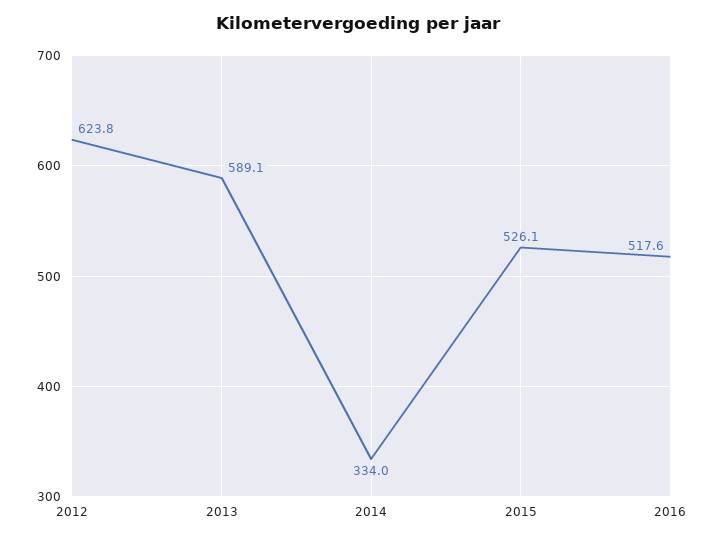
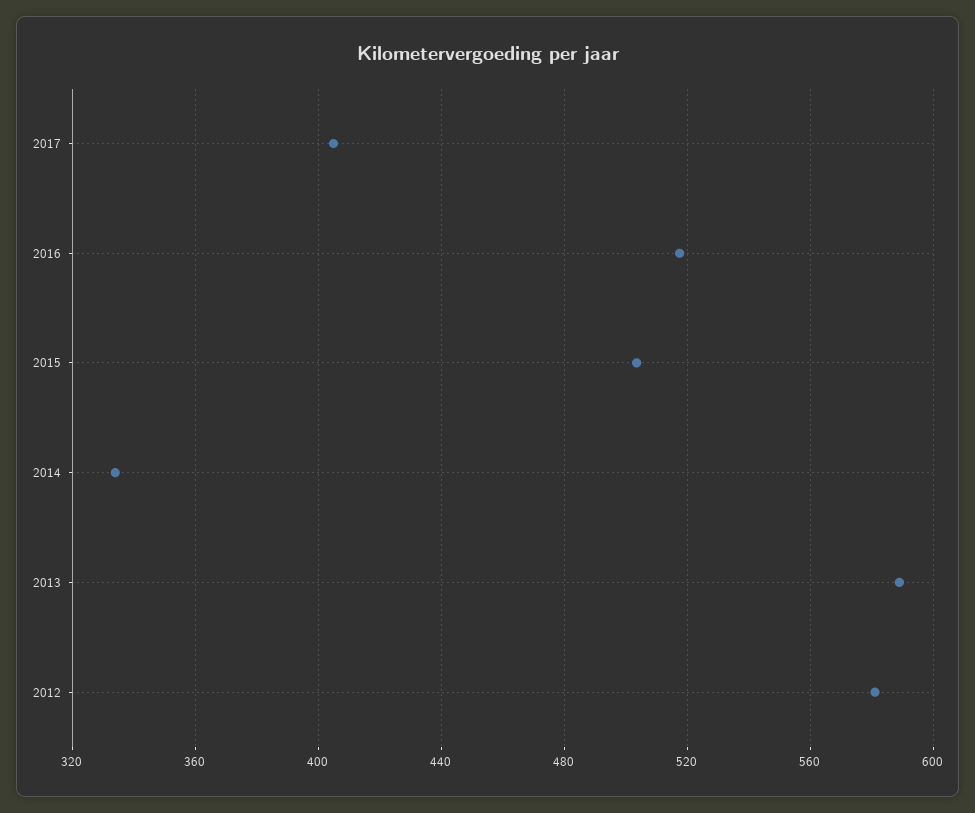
2012: 623.8 -> 580
2015: 526.1 -> 505
2017: none -> 405

